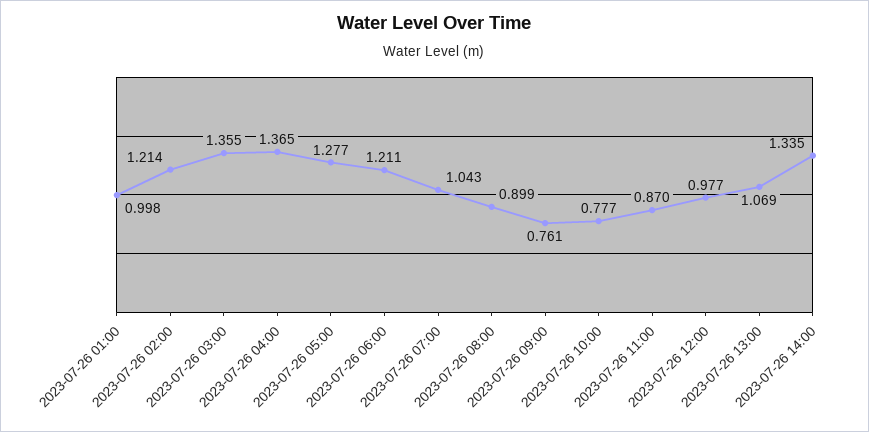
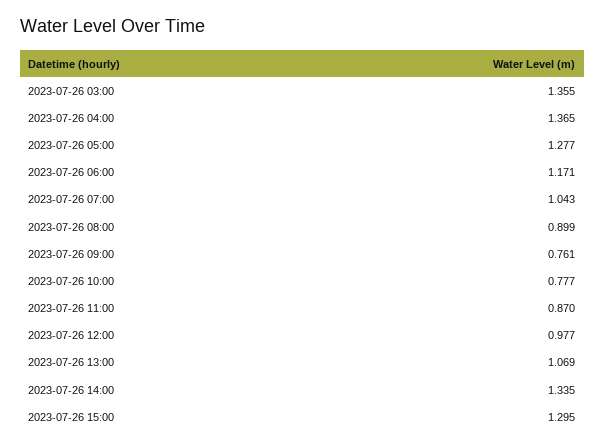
2023-07-26 01:00: 0.998 -> none
2023-07-26 02:00: 1.214 -> none
2023-07-26 06:00: 1.211 -> 1.171
2023-07-26 15:00: none -> 1.295

